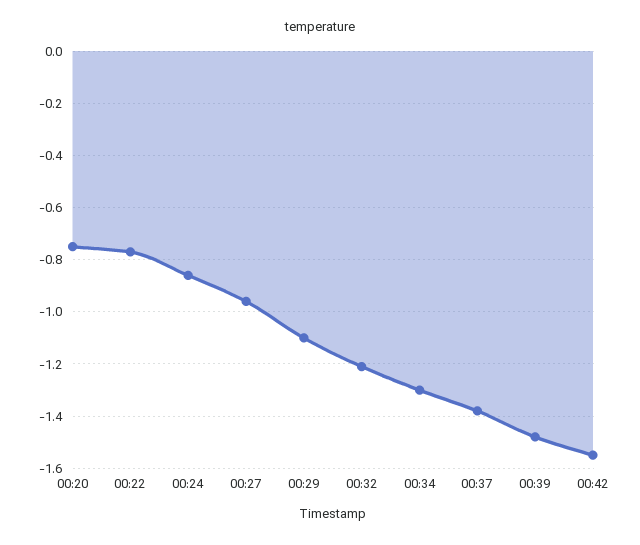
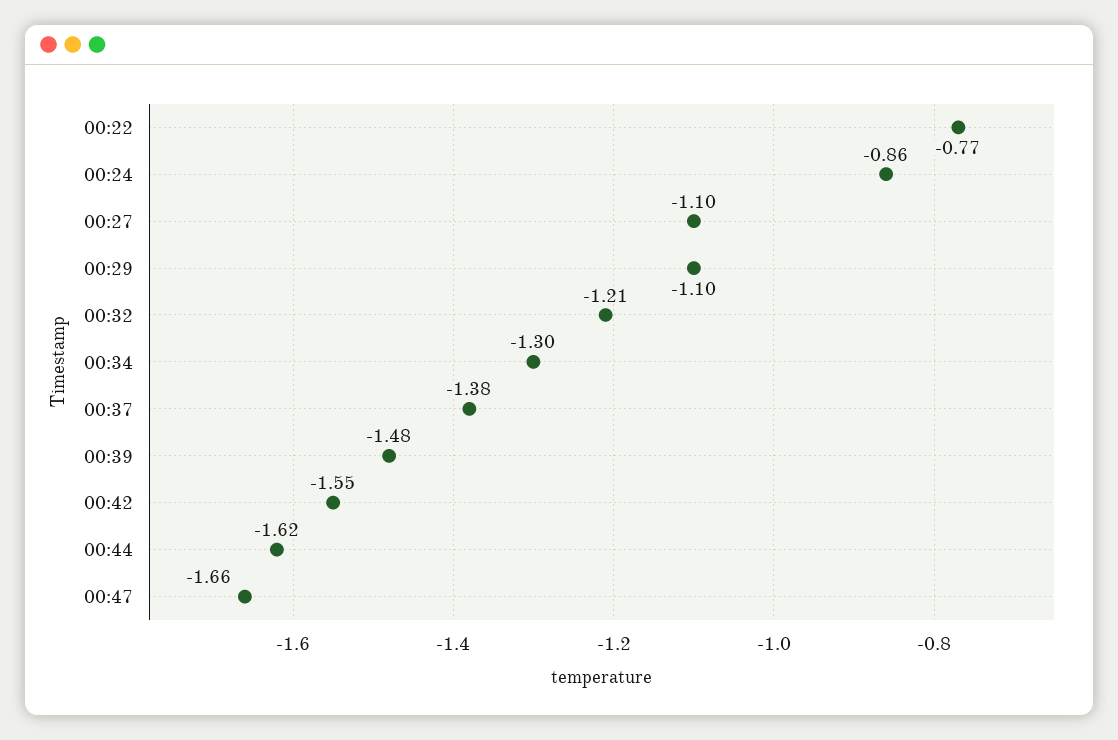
00:20: -0.75 -> none
00:27: -0.95 -> -1.1
00:44: none -> -1.62
00:47: none -> -1.66

